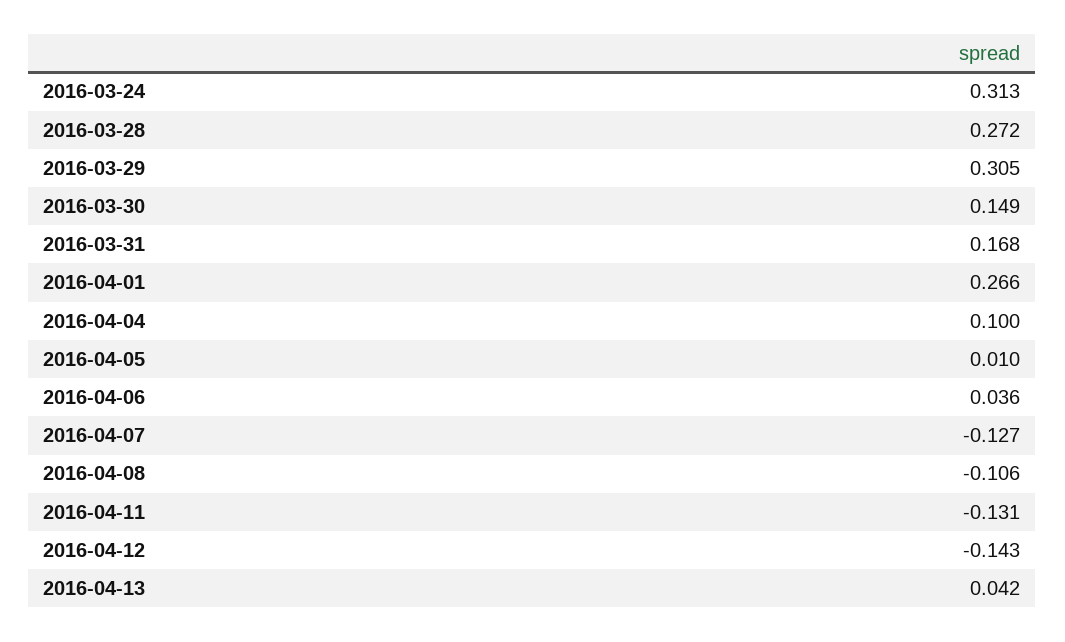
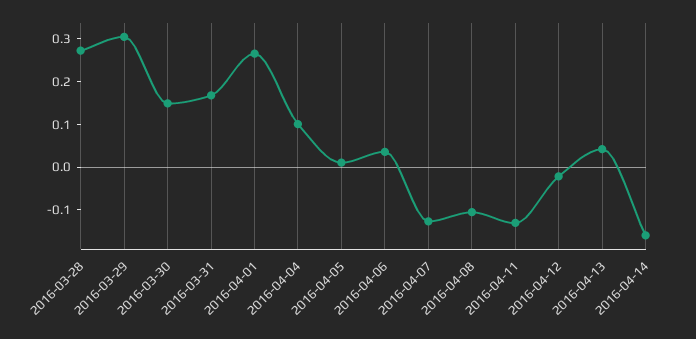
2016-03-24: 0.313 -> none
2016-04-12: -0.143 -> -0.02
2016-04-14: none -> -0.16

